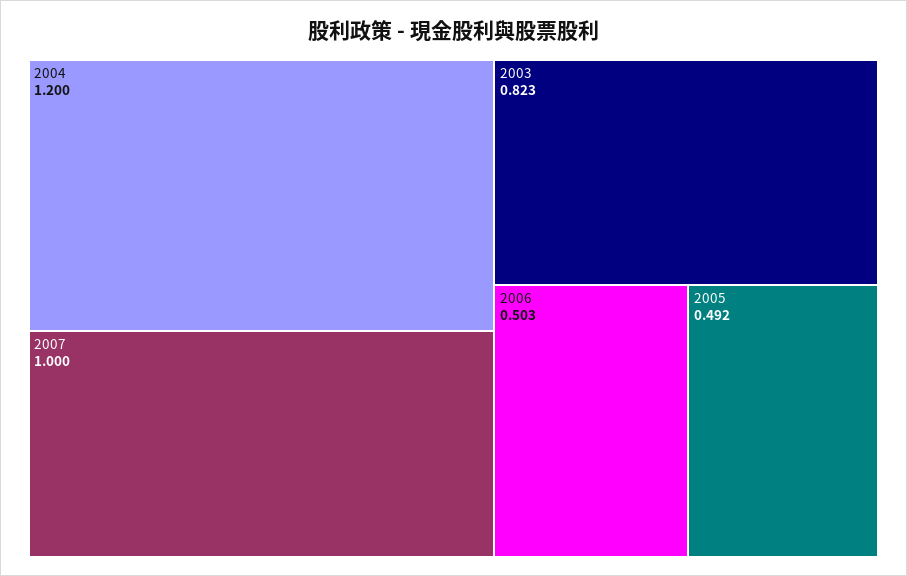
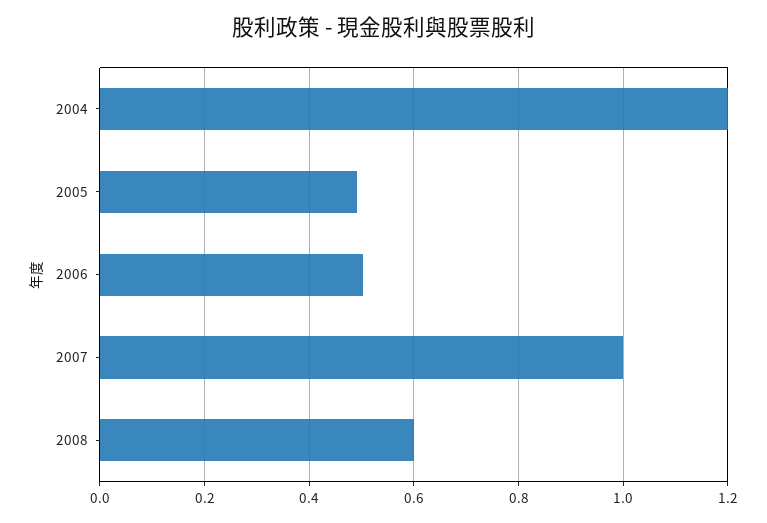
2003: 0.823 -> none
2008: none -> 0.6

